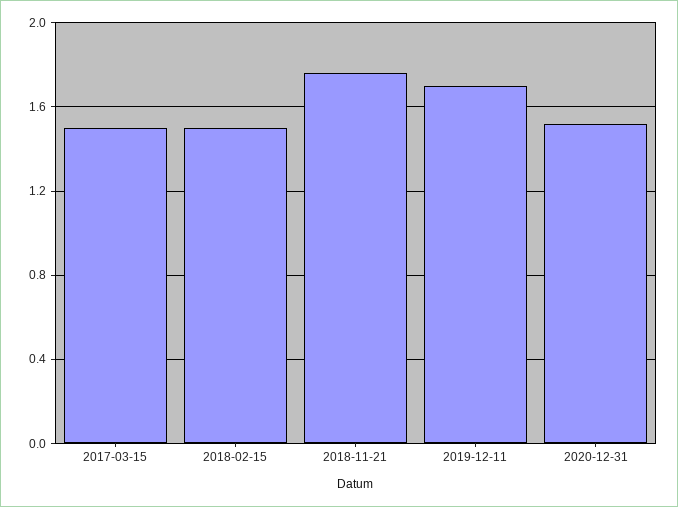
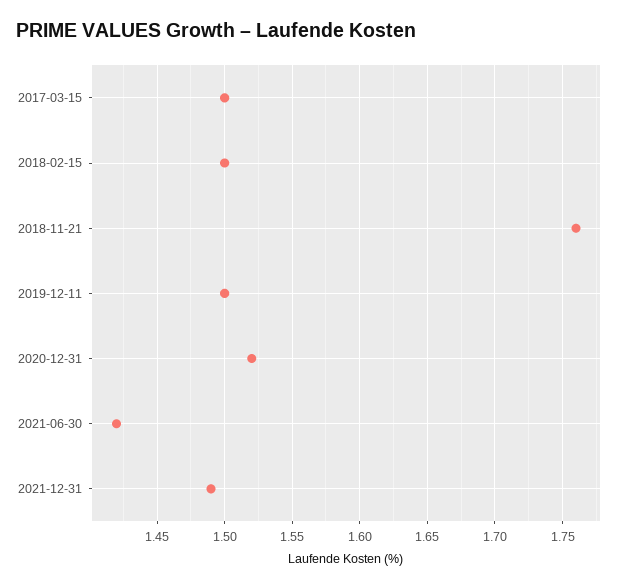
2019-12-11: 1.7 -> 1.5
2021-06-30: none -> 1.42
2021-12-31: none -> 1.49

